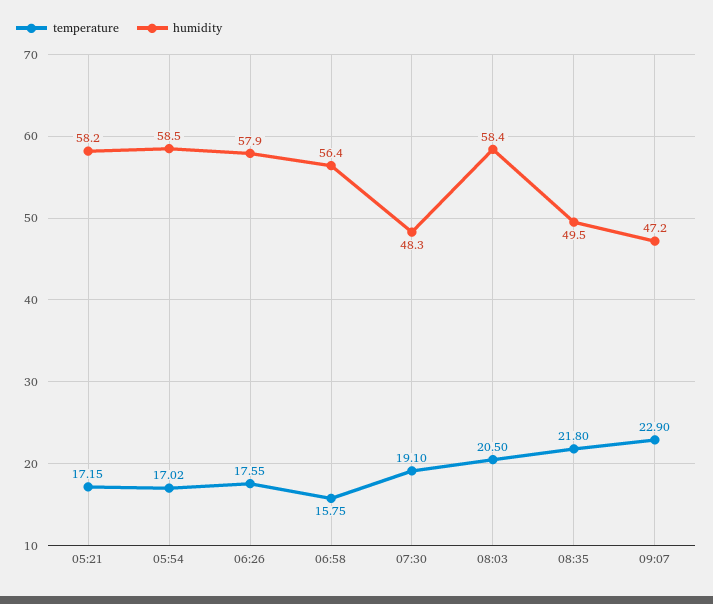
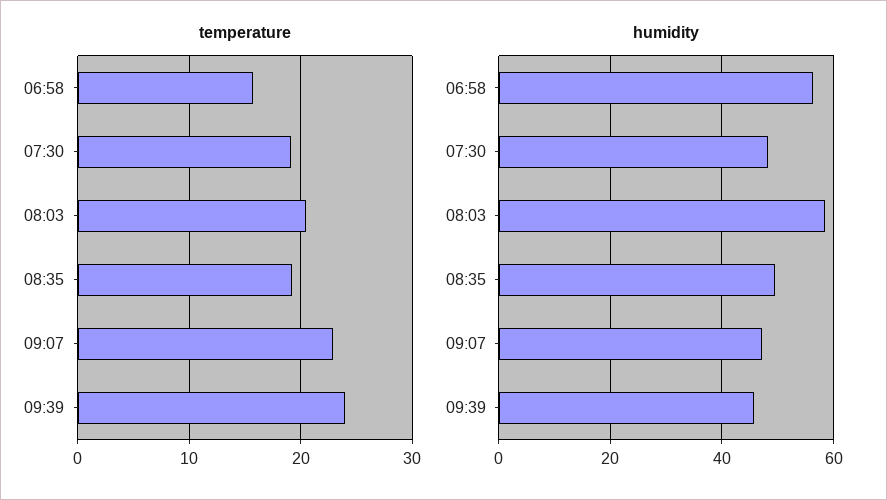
temperature, 05:21: 17.15 -> none
humidity, 05:21: 58.2 -> none
temperature, 05:54: 17.02 -> none
humidity, 05:54: 58.5 -> none
temperature, 06:26: 17.55 -> none
humidity, 06:26: 57.9 -> none
temperature, 08:35: 21.8 -> 19
temperature, 09:39: none -> 24
humidity, 09:39: none -> 46

